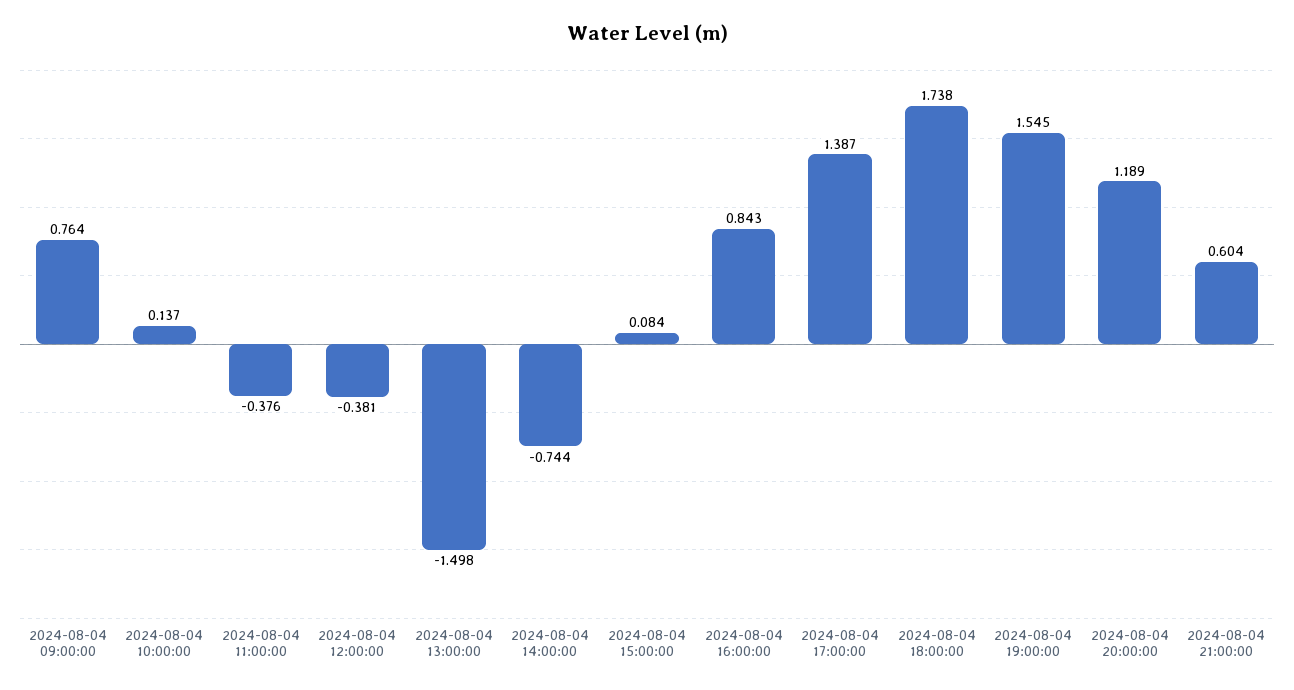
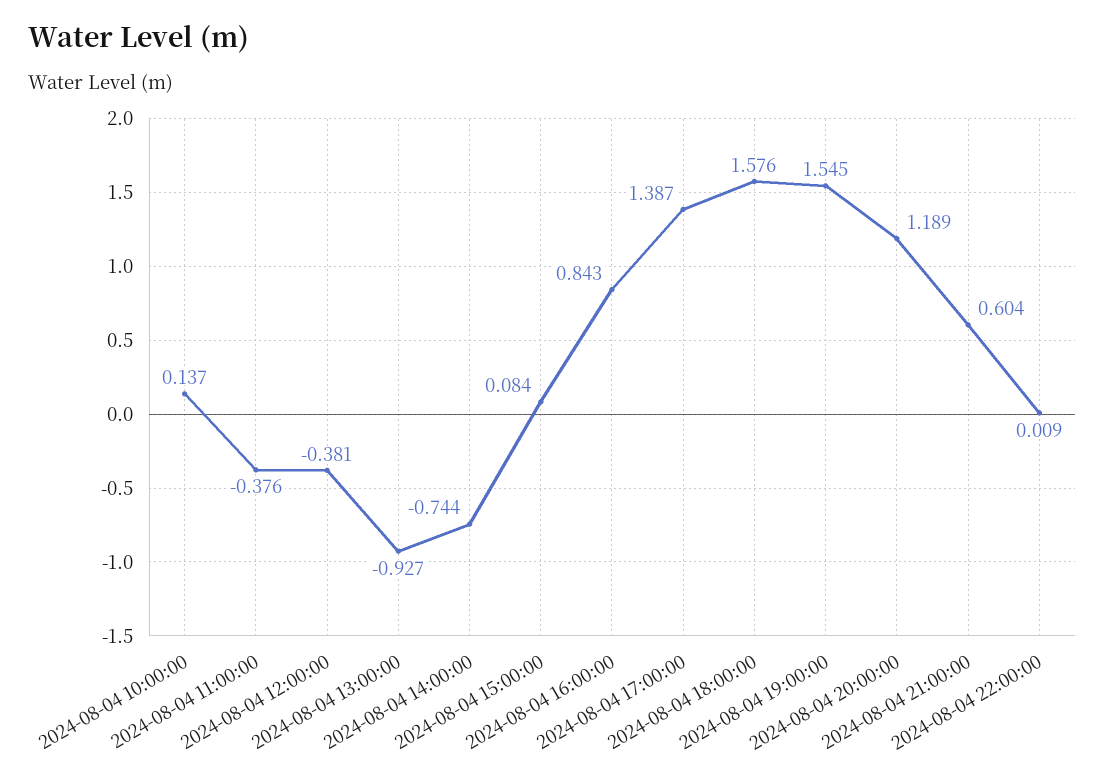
2024-08-04 09:00:00: 0.764 -> none
2024-08-04 13:00:00: -1.498 -> -0.927
2024-08-04 18:00:00: 1.738 -> 1.576
2024-08-04 22:00:00: none -> 0.009

